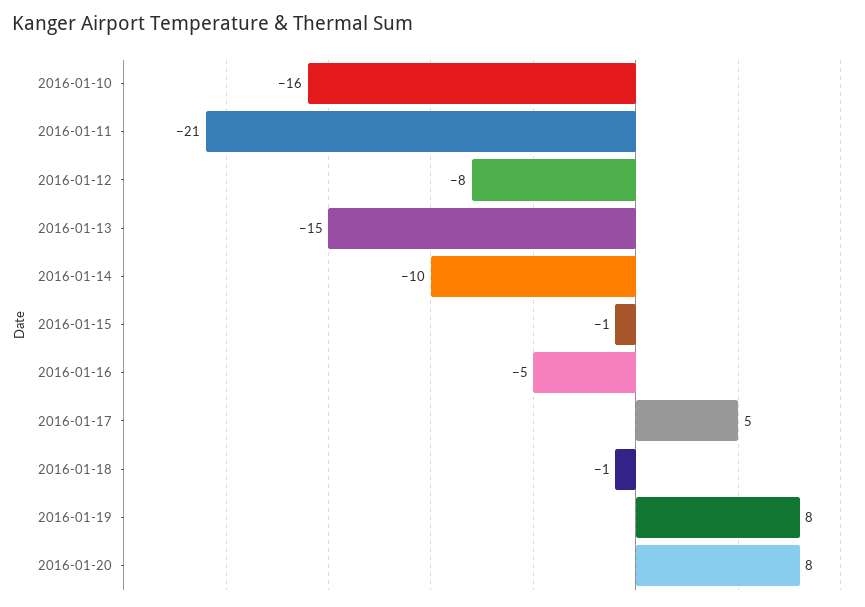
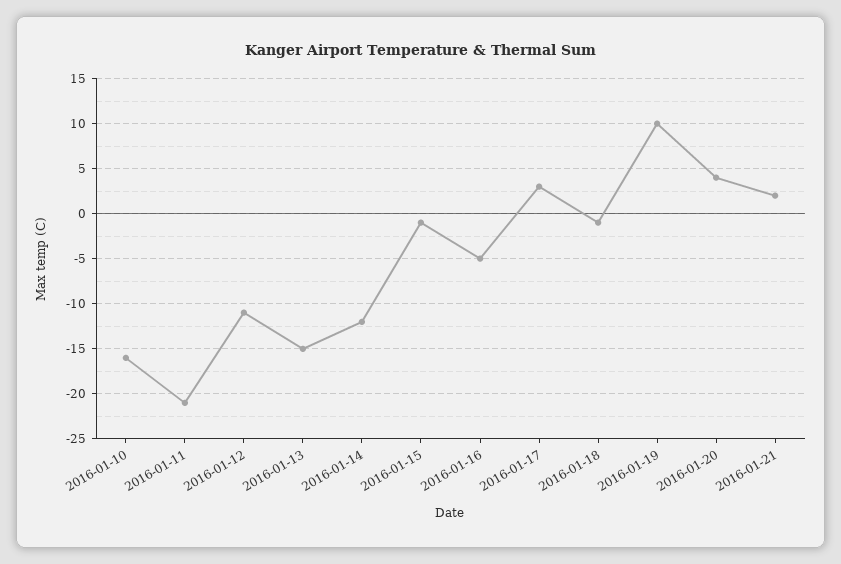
2016-01-12: -8 -> -11
2016-01-14: -10 -> -12
2016-01-17: 5 -> 3
2016-01-19: 8 -> 10
2016-01-20: 8 -> 4
2016-01-21: none -> 2

